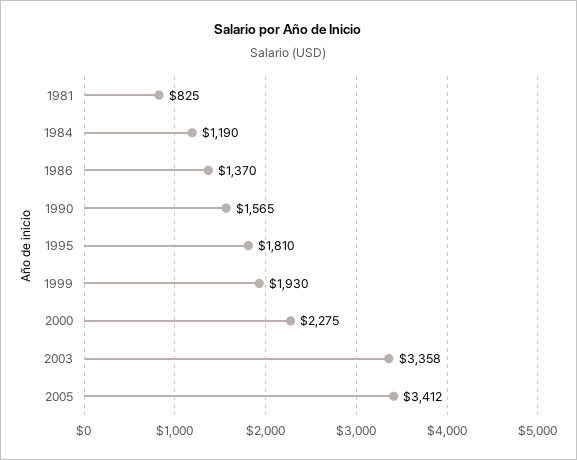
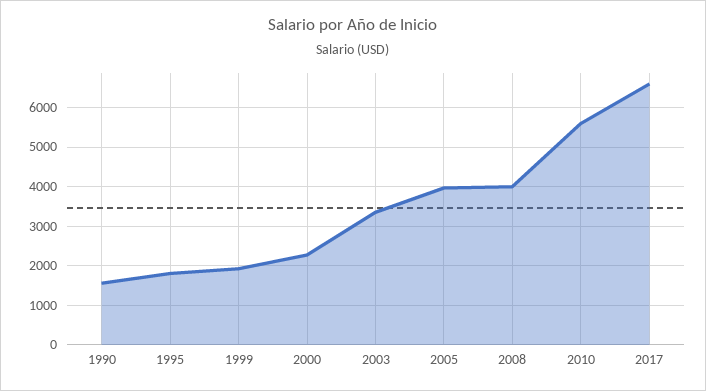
1981: 825 -> none
1984: 1190 -> none
1986: 1370 -> none
2005: 3412 -> 4000
2008: none -> 4000
2010: none -> 5600
2017: none -> 6600

